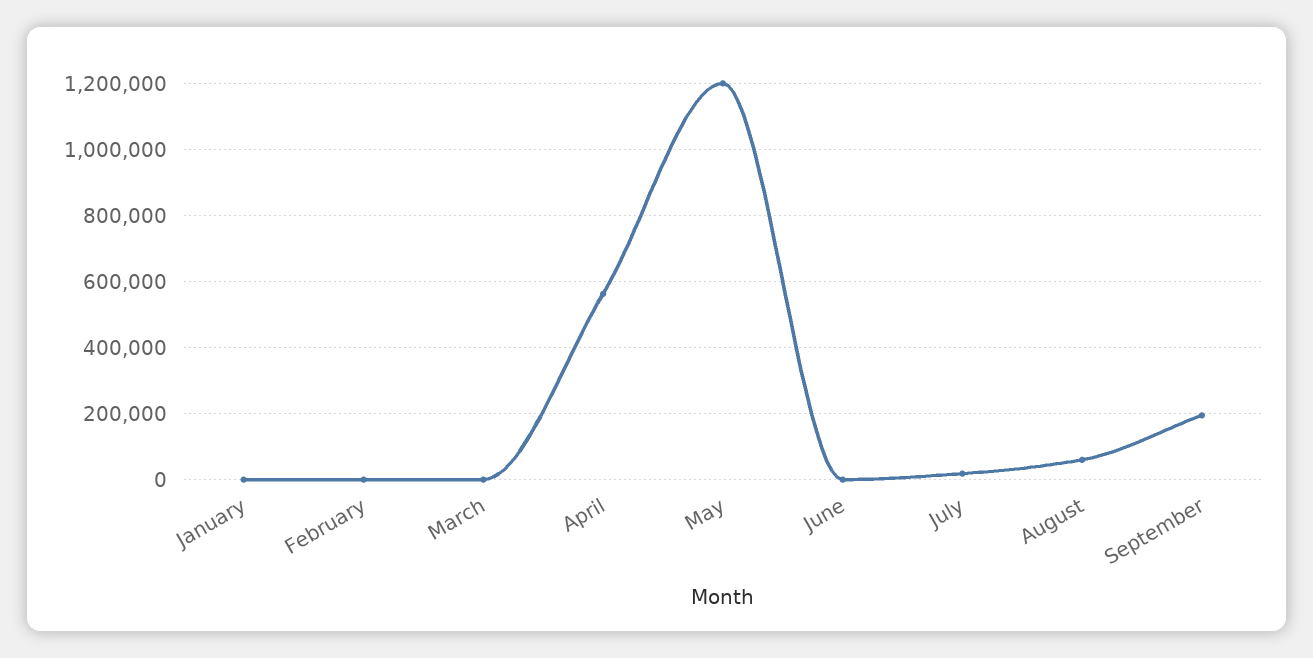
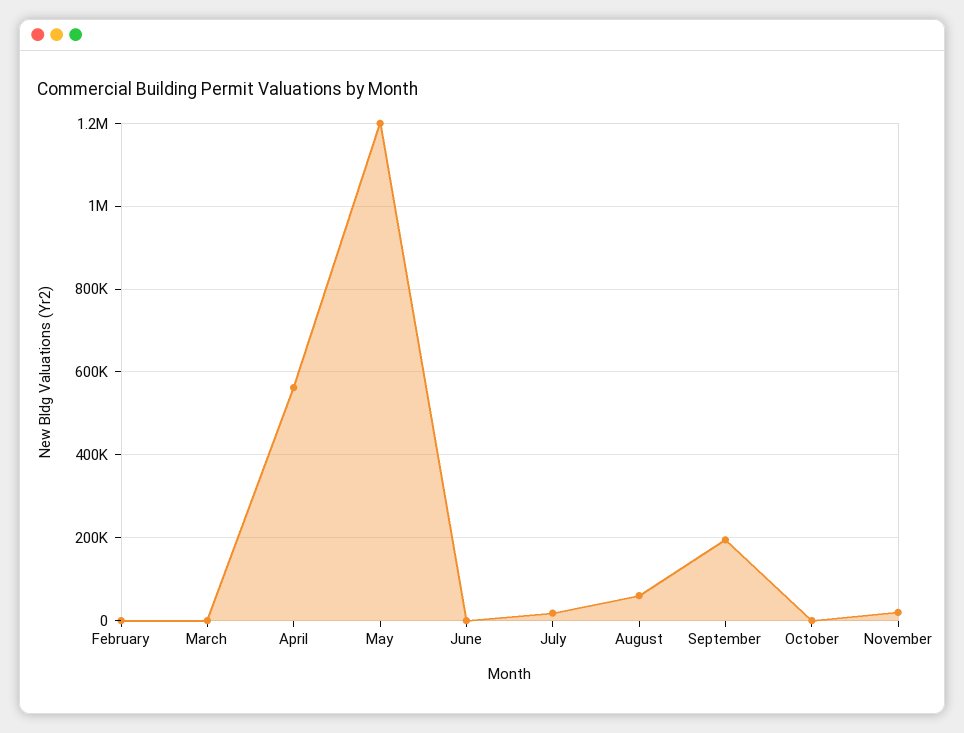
January: 0 -> none
October: none -> 0
November: none -> 20000

